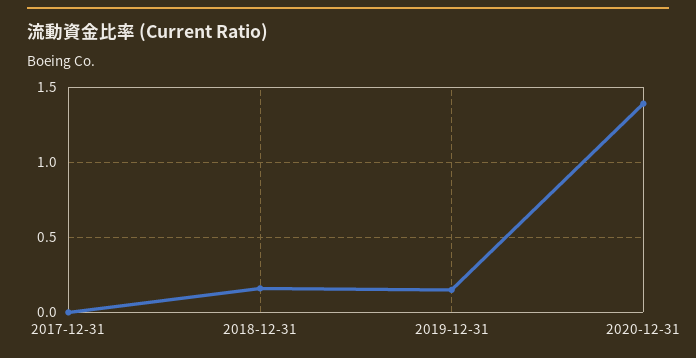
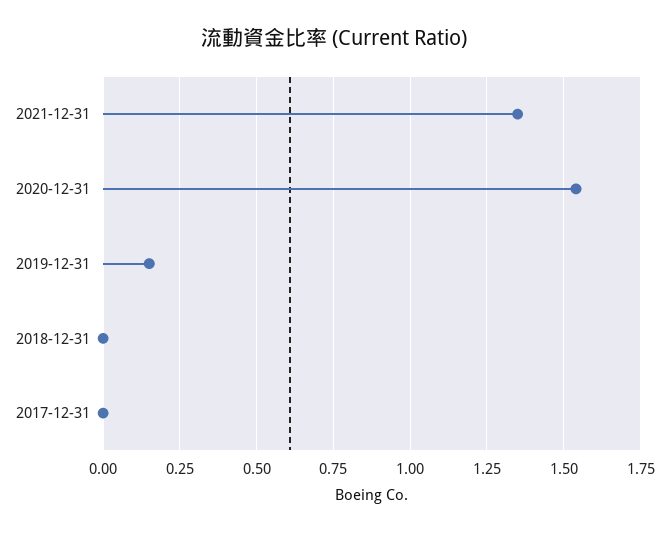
2018-12-31: 0.15 -> 0
2020-12-31: 1.4 -> 1.55
2021-12-31: none -> 1.35

